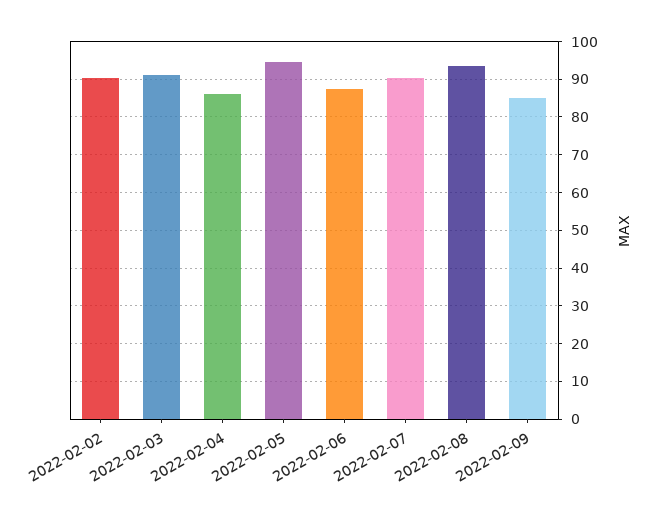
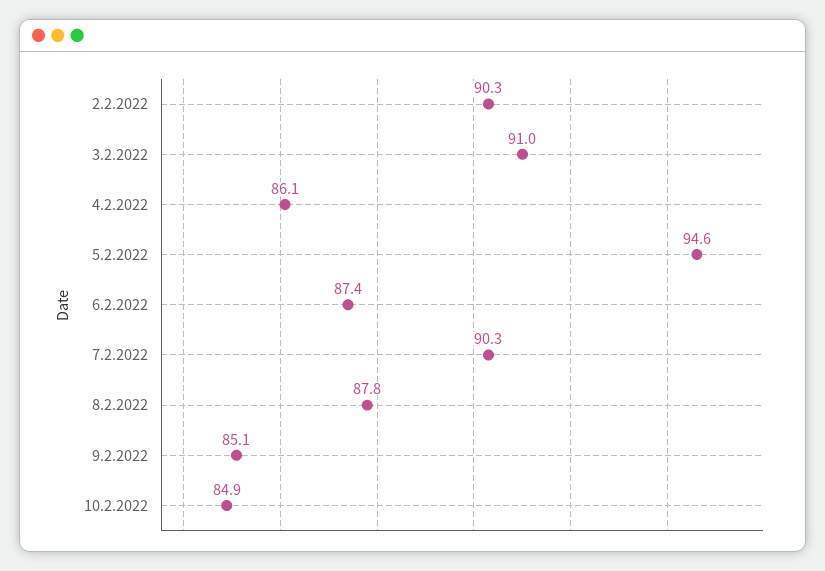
2022-02-08: 94 -> 87.8
10.2.2022: none -> 84.9

